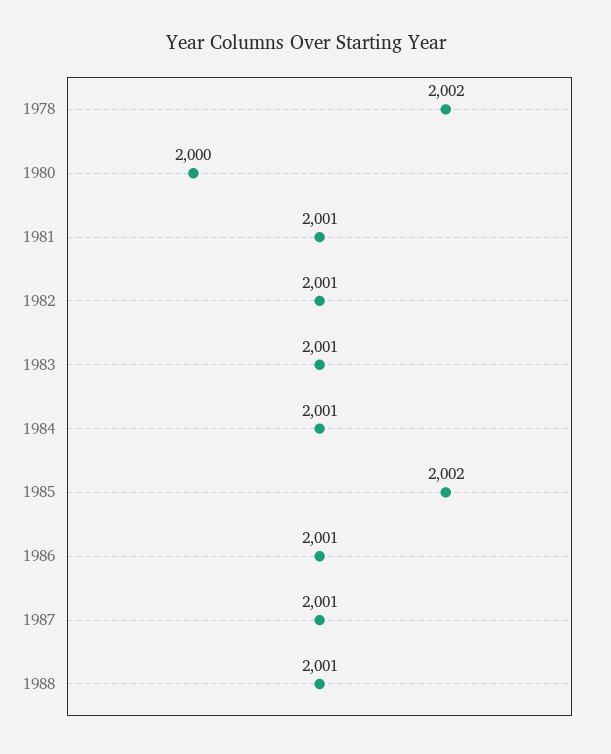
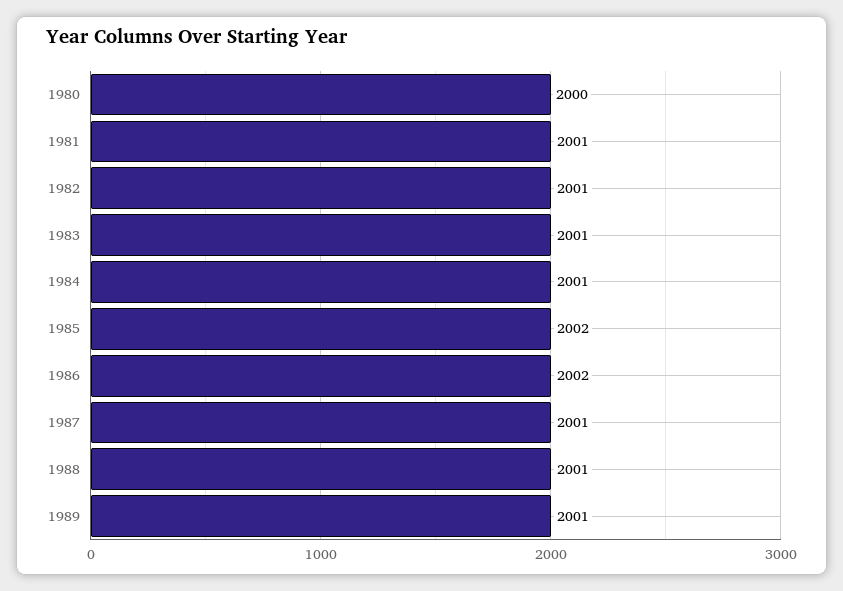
1978: 2002 -> none
1986: 2001 -> 2002
1989: none -> 2001

